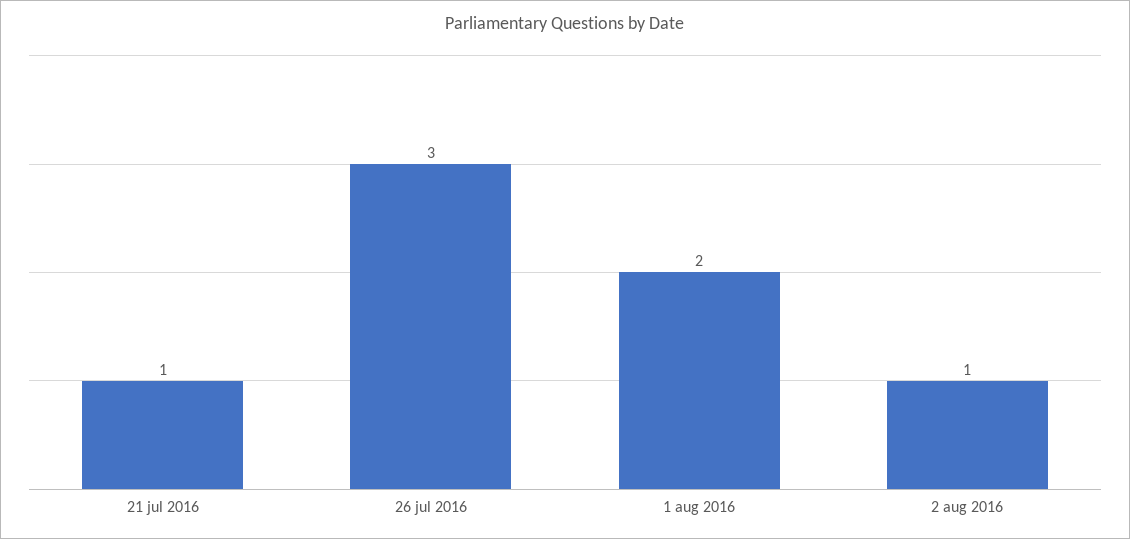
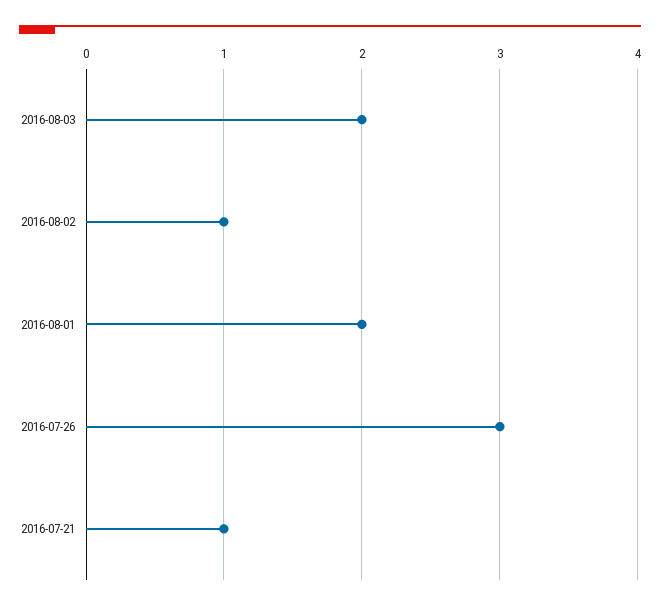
2016-08-03: none -> 2

